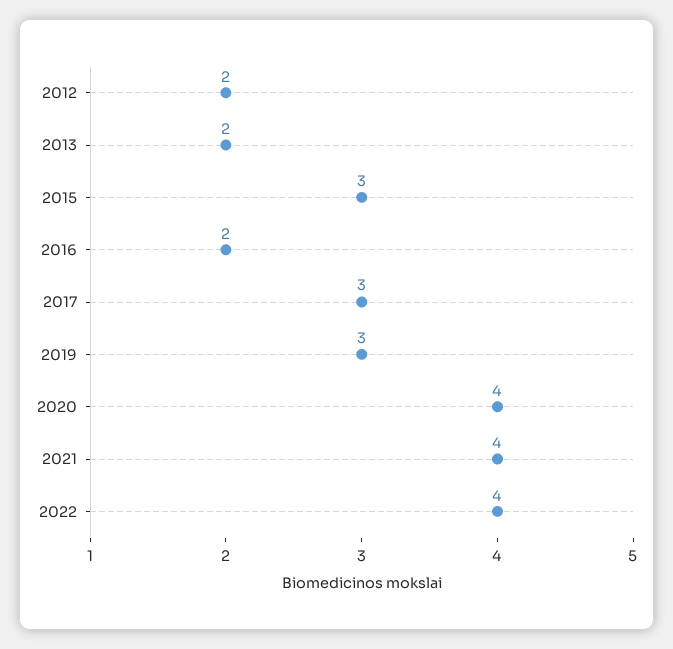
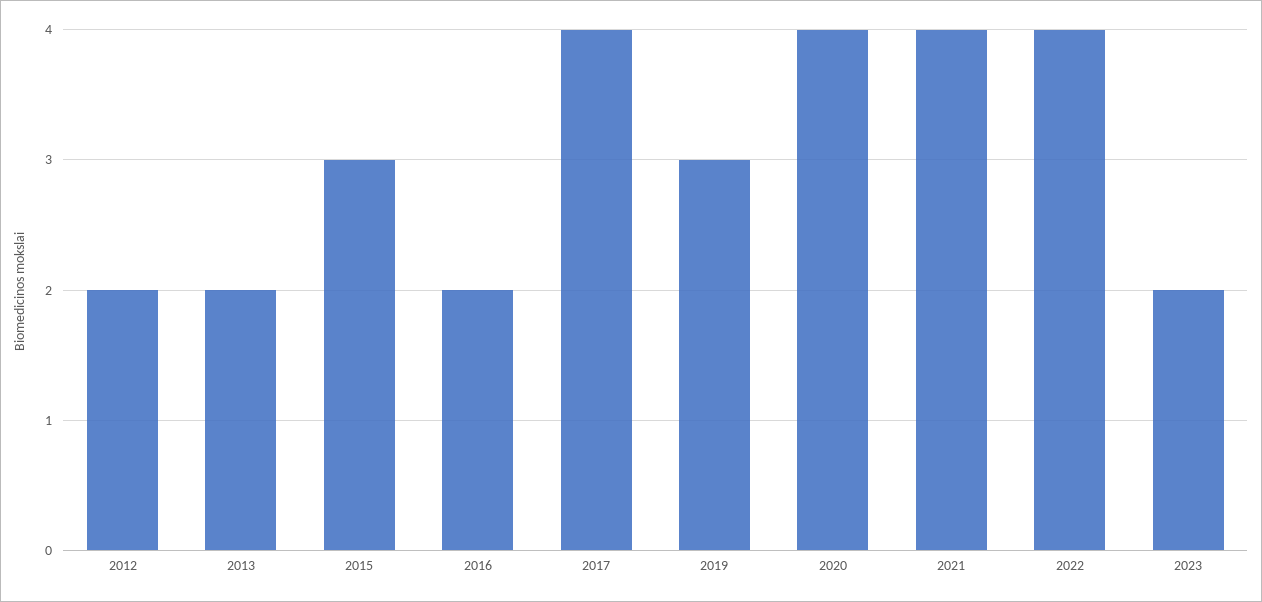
2017: 3 -> 4
2023: none -> 2

